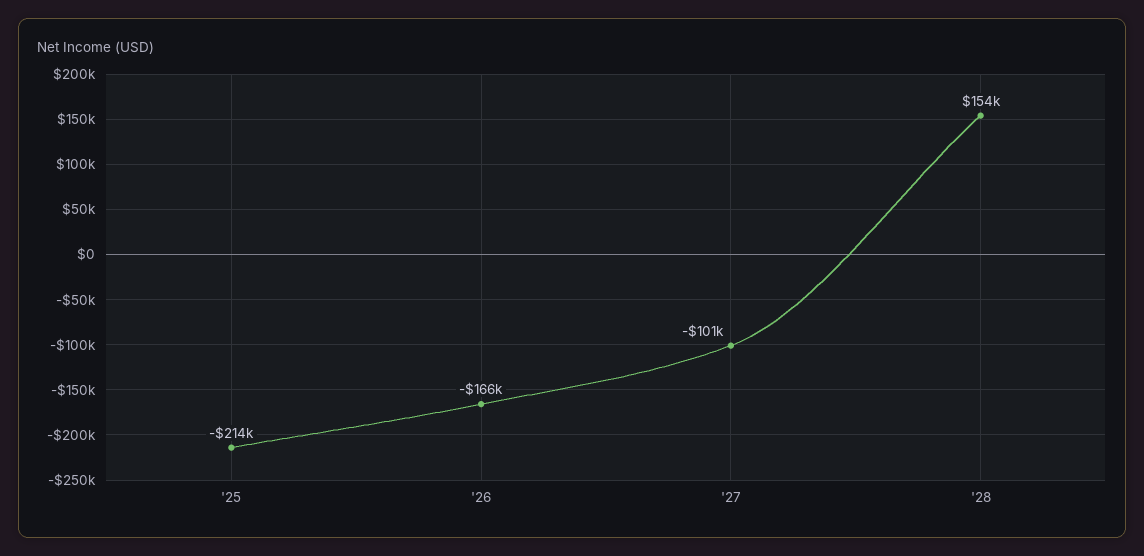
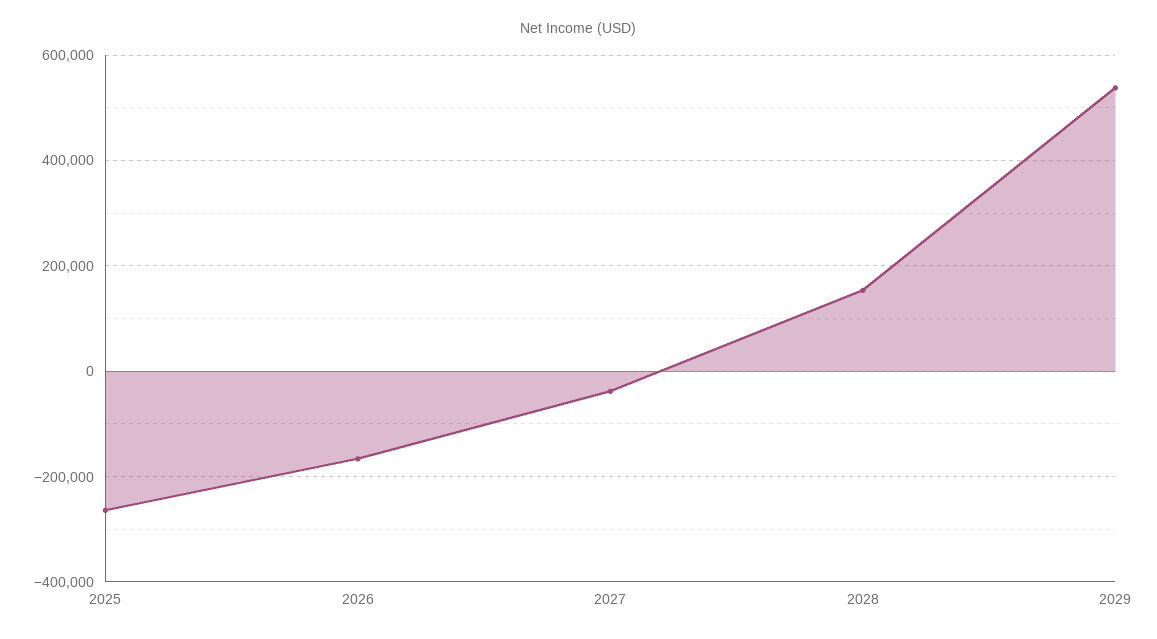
'25: -214000 -> -260000
'27: -101000 -> -40000
2029: none -> 540000

